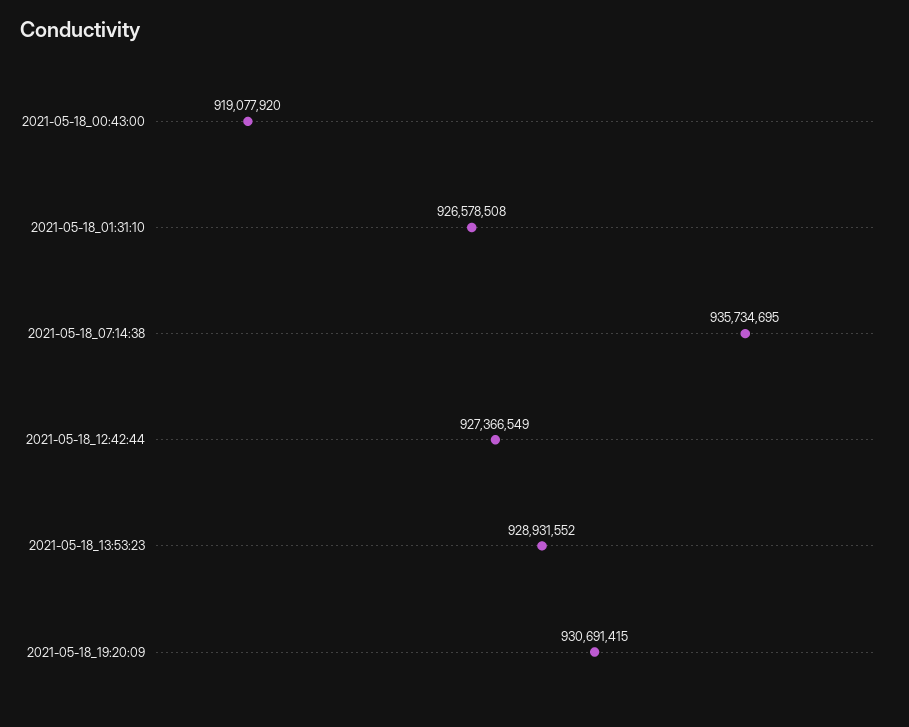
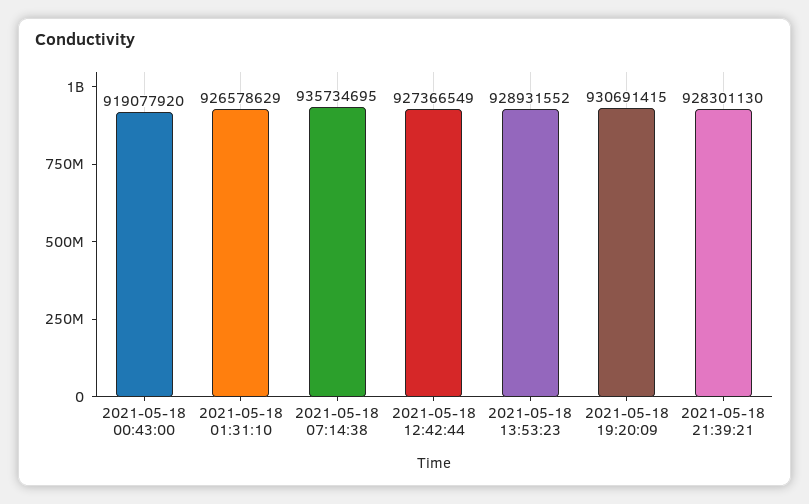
2021-05-18_01:31:10: 926578508 -> 926578629
2021-05-18 21:39:21: none -> 928301130

